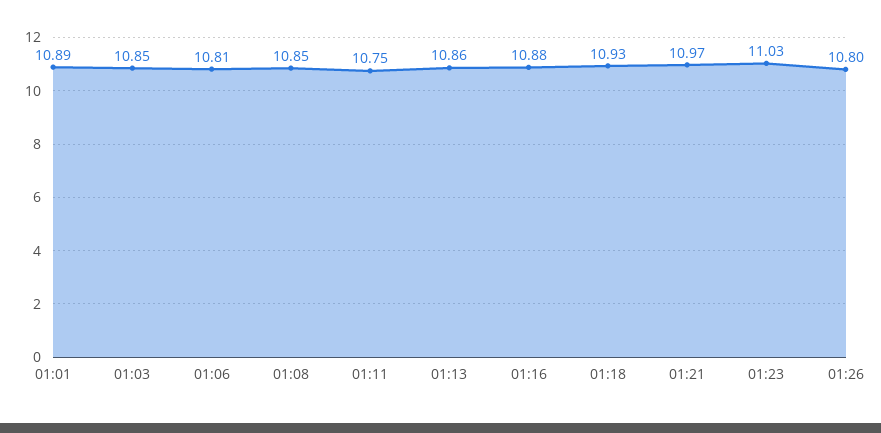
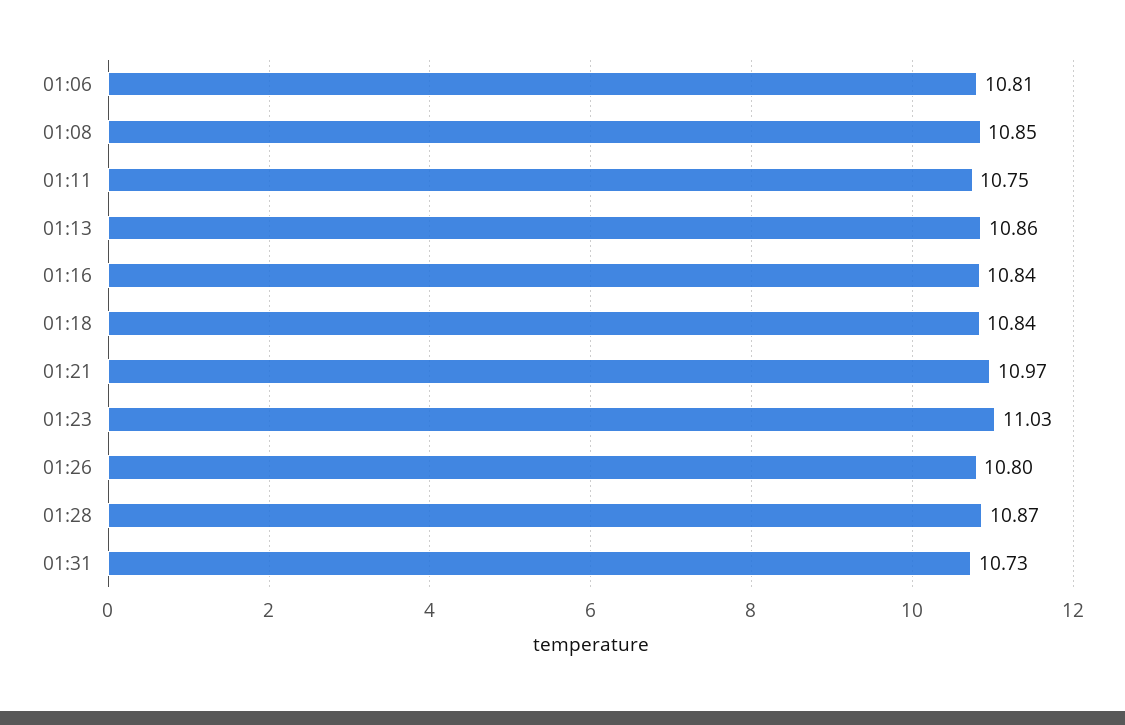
01:01: 10.89 -> none
01:03: 10.85 -> none
01:16: 10.88 -> 10.84
01:18: 10.93 -> 10.84
01:28: none -> 10.87
01:31: none -> 10.73

